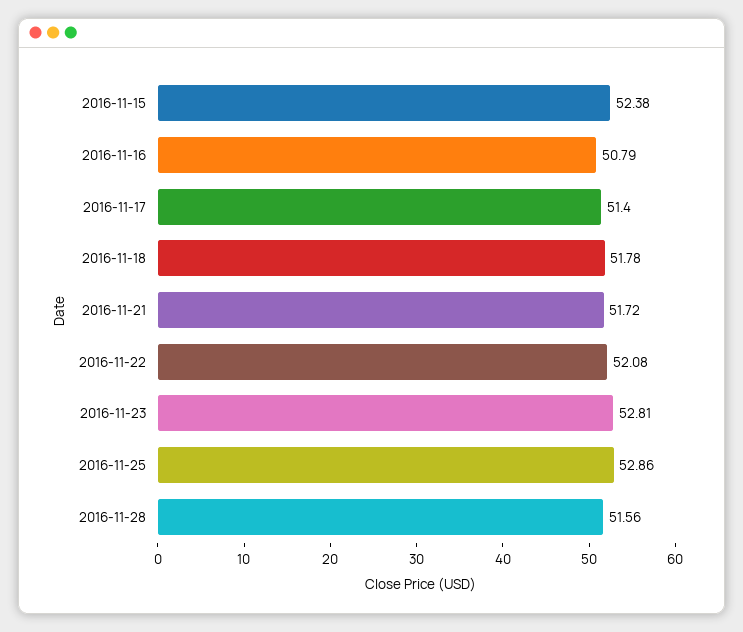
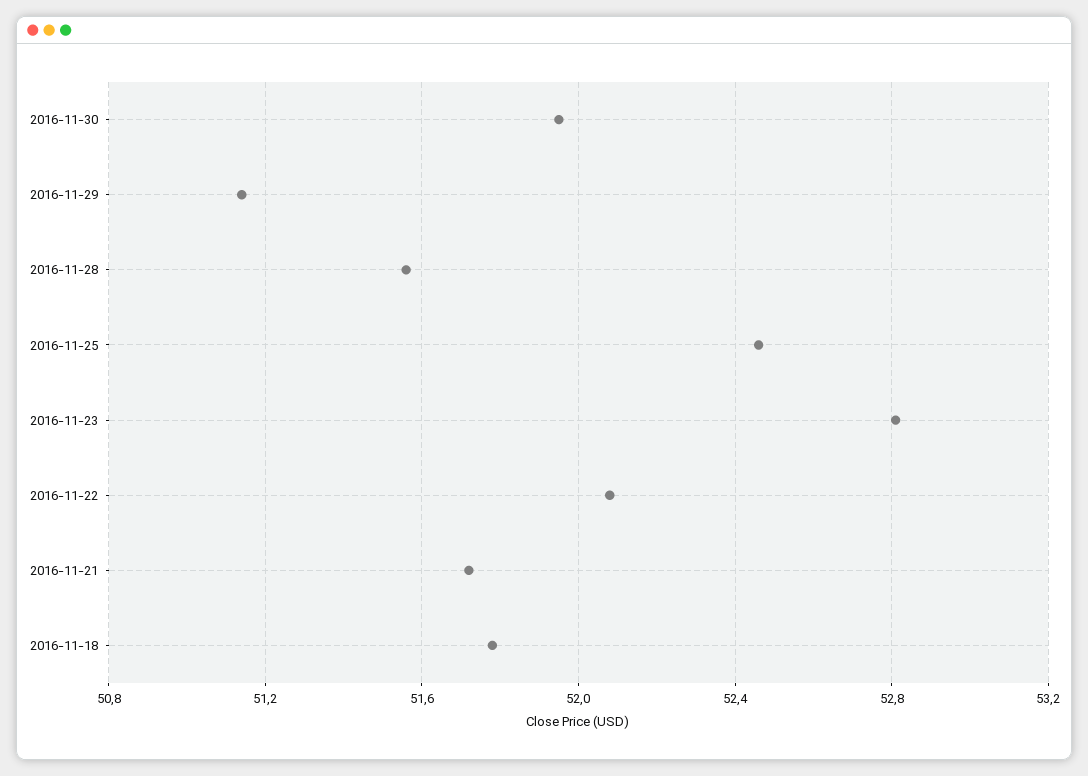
2016-11-15: 52.38 -> none
2016-11-16: 50.79 -> none
2016-11-17: 51.4 -> none
2016-11-25: 52.86 -> 52.45
2016-11-30: none -> 51.95
2016-11-29: none -> 51.15

